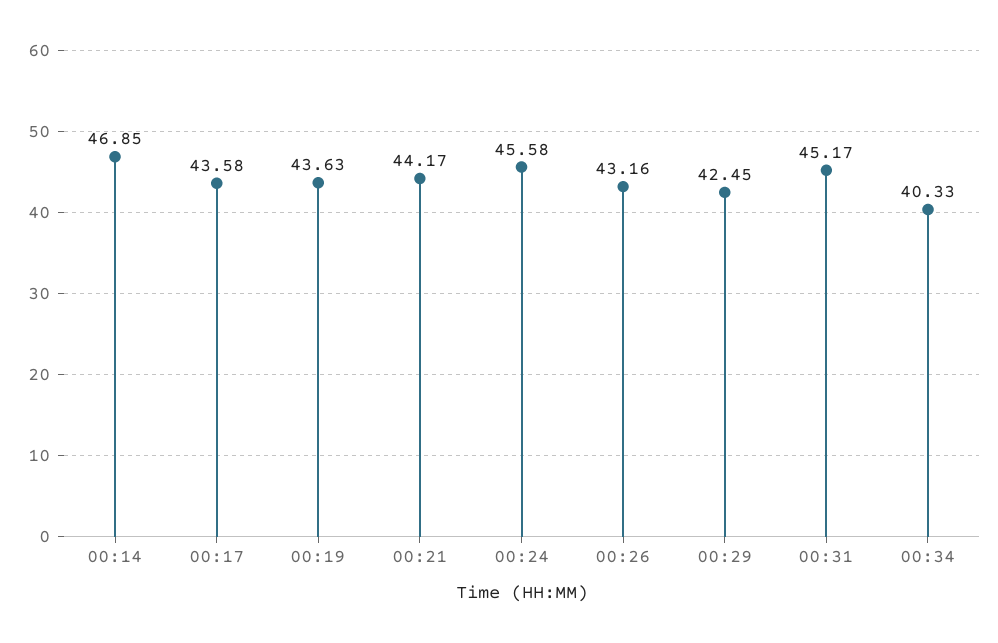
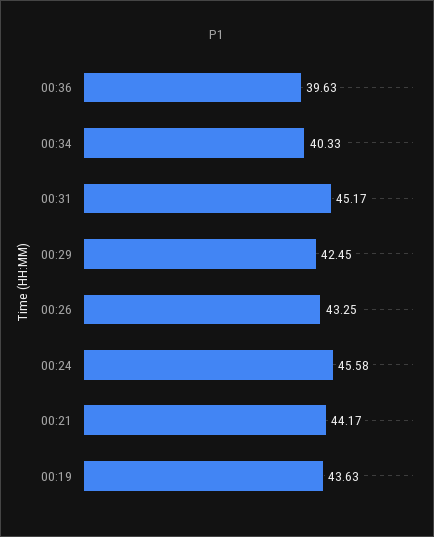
00:14: 46.85 -> none
00:17: 43.58 -> none
00:26: 43.16 -> 43.25
00:36: none -> 39.63

